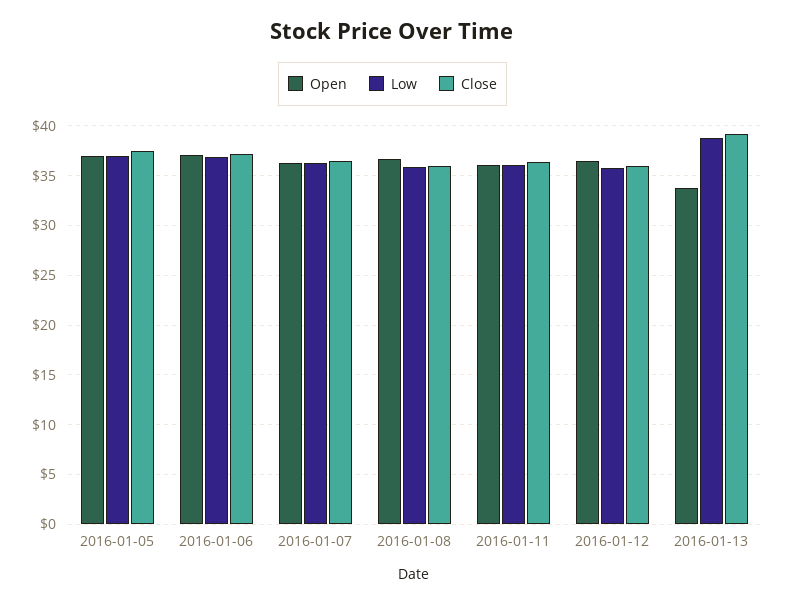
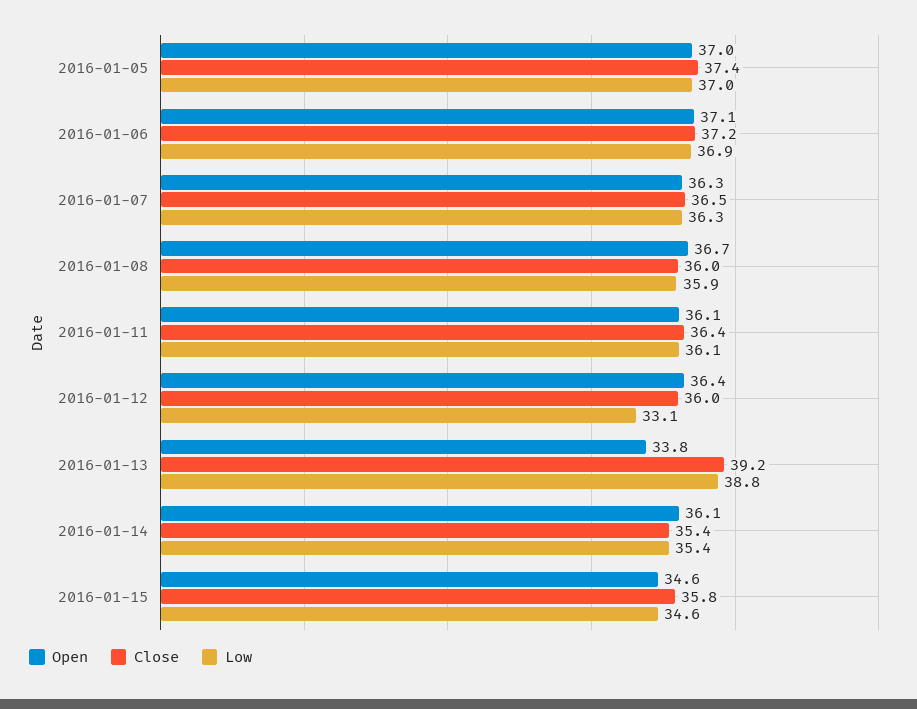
Low, 2016-01-12: 36 -> 33.1
Open, 2016-01-14: none -> 36.1
Close, 2016-01-14: none -> 35.4
Low, 2016-01-14: none -> 35.4
Open, 2016-01-15: none -> 34.6
Close, 2016-01-15: none -> 35.8
Low, 2016-01-15: none -> 34.6

